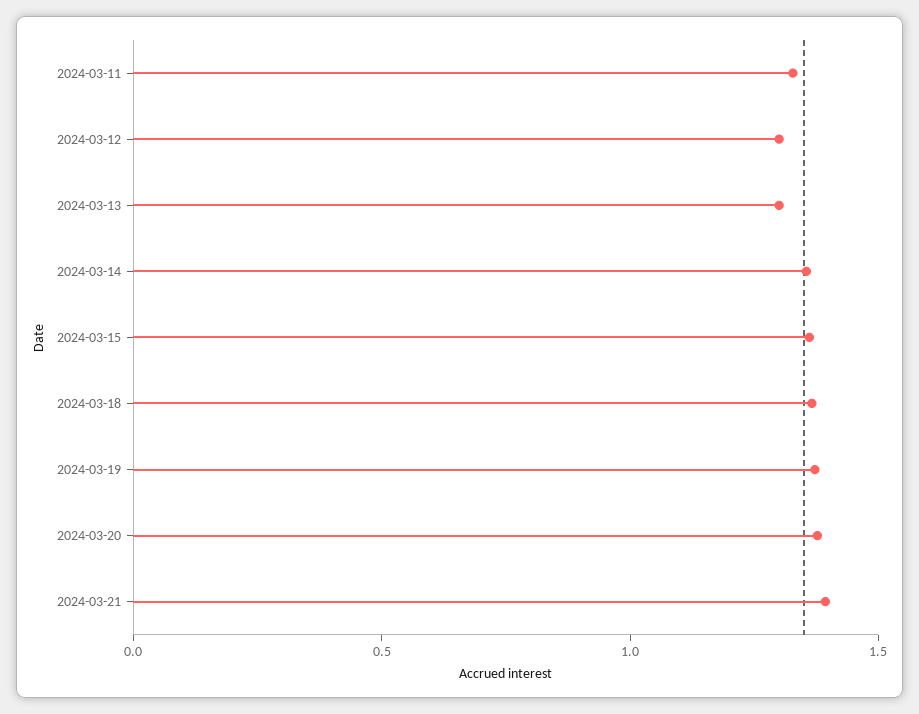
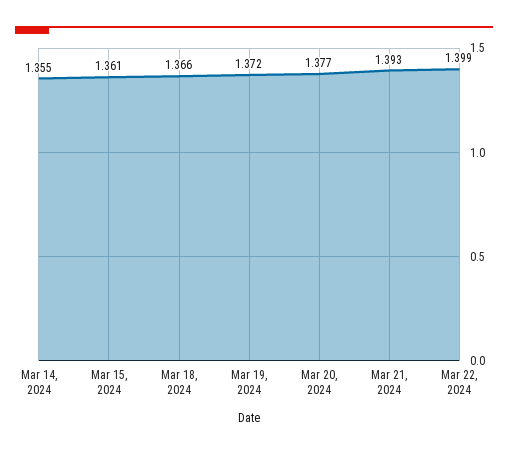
2024-03-11: 1.3 -> none
2024-03-12: 1.3 -> none
2024-03-13: 1.3 -> none
Mar 22, 2024: none -> 1.399

